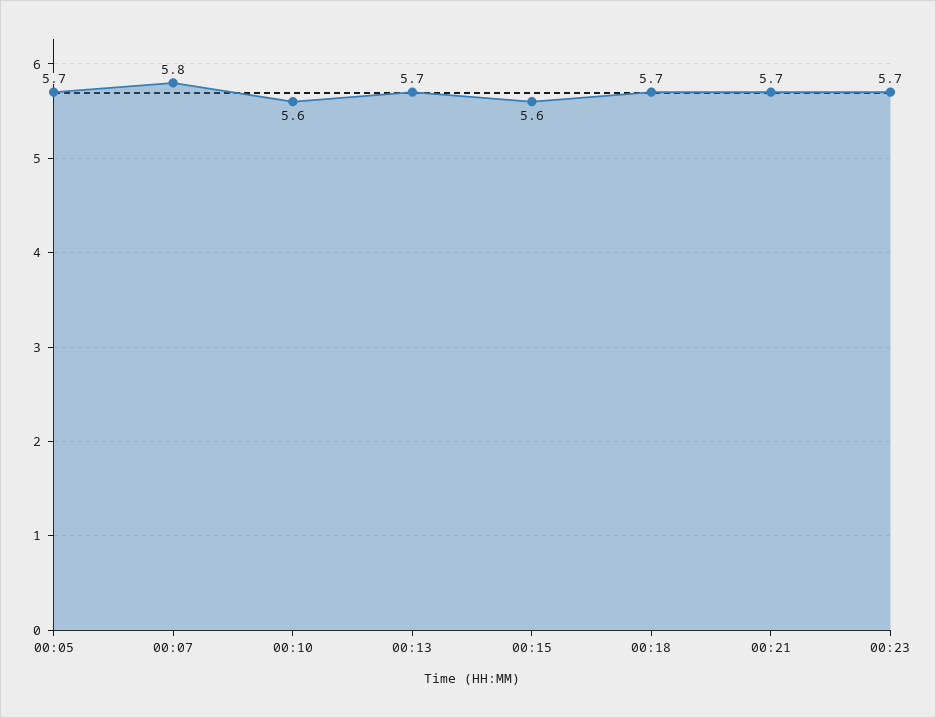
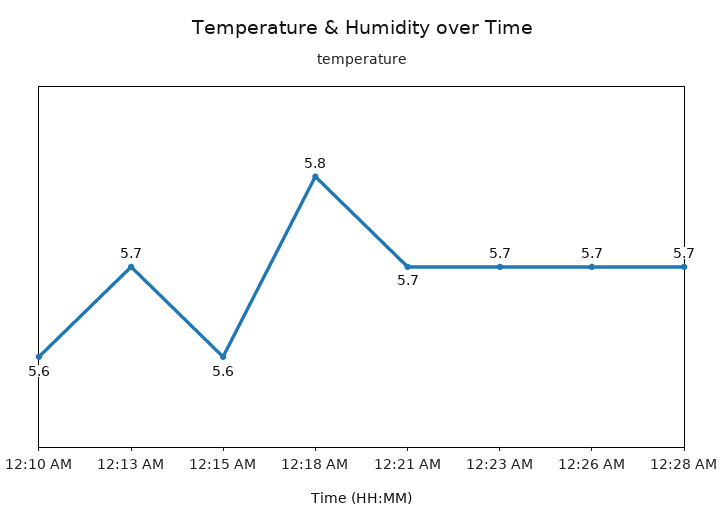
00:05: 5.7 -> none
00:07: 5.8 -> none
00:18: 5.7 -> 5.8
12:26 AM: none -> 5.7
12:28 AM: none -> 5.7

